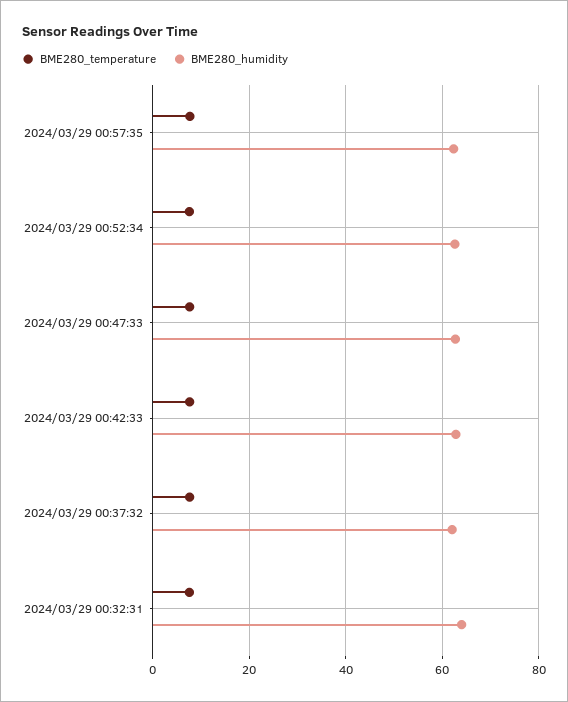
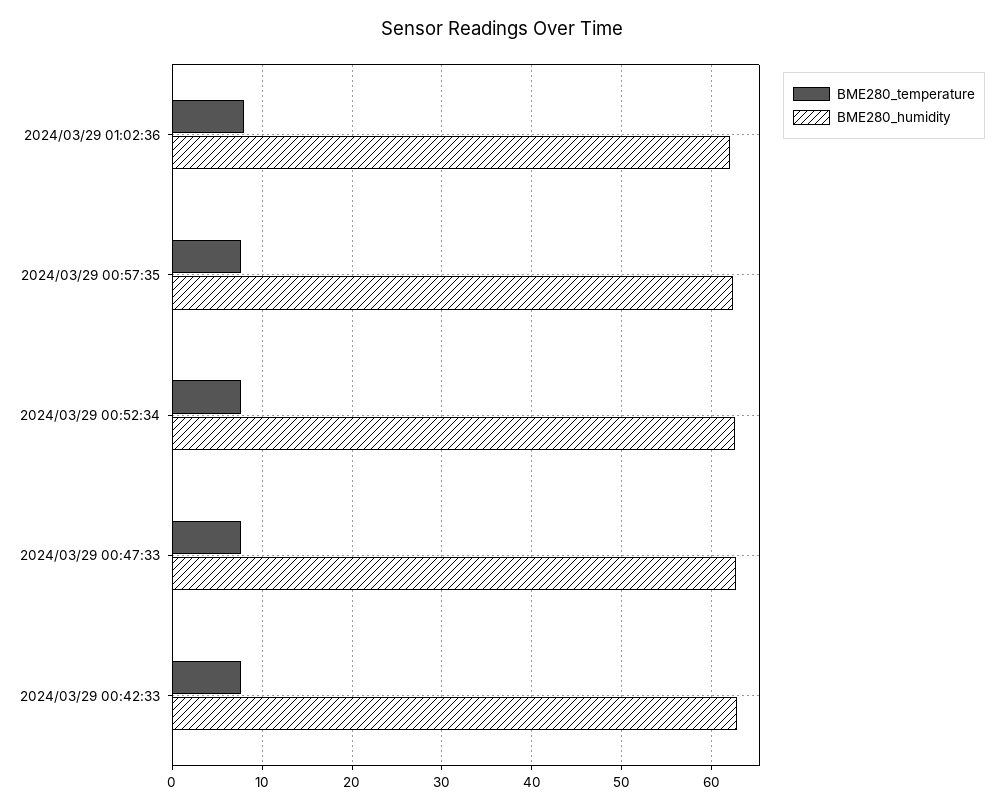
BME280_temperature, 2024/03/29 00:37:32: 8 -> none
BME280_humidity, 2024/03/29 00:37:32: 62 -> none
BME280_temperature, 2024/03/29 00:32:31: 8 -> none
BME280_humidity, 2024/03/29 00:32:31: 64 -> none
BME280_temperature, 2024/03/29 01:02:36: none -> 8
BME280_humidity, 2024/03/29 01:02:36: none -> 62

